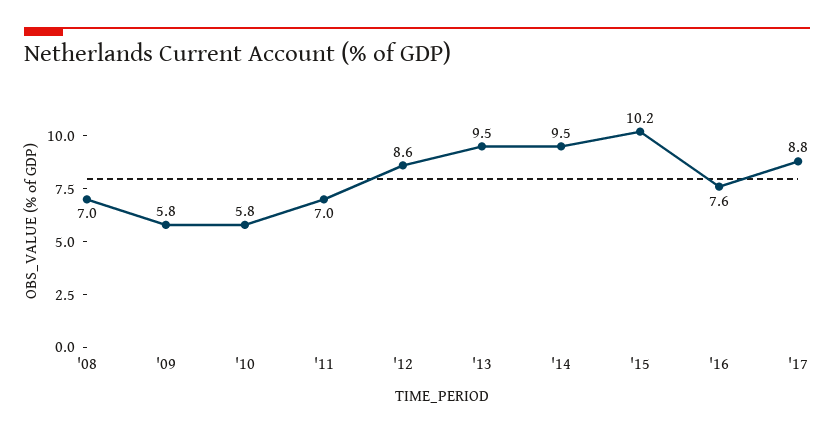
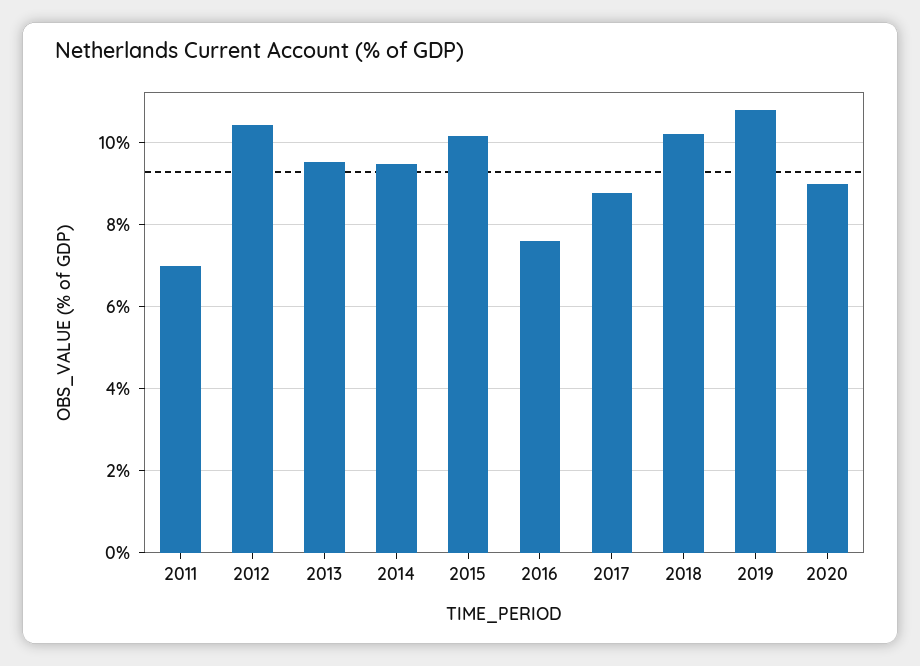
'08: 7 -> none
'09: 5.8 -> none
'10: 5.8 -> none
'12: 8.6 -> 10.4
2018: none -> 10.2
2019: none -> 10.8
2020: none -> 9

